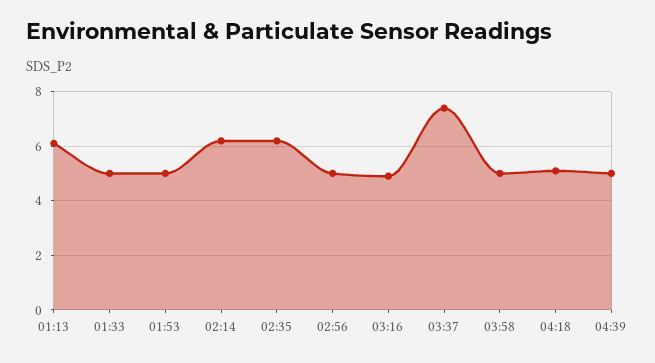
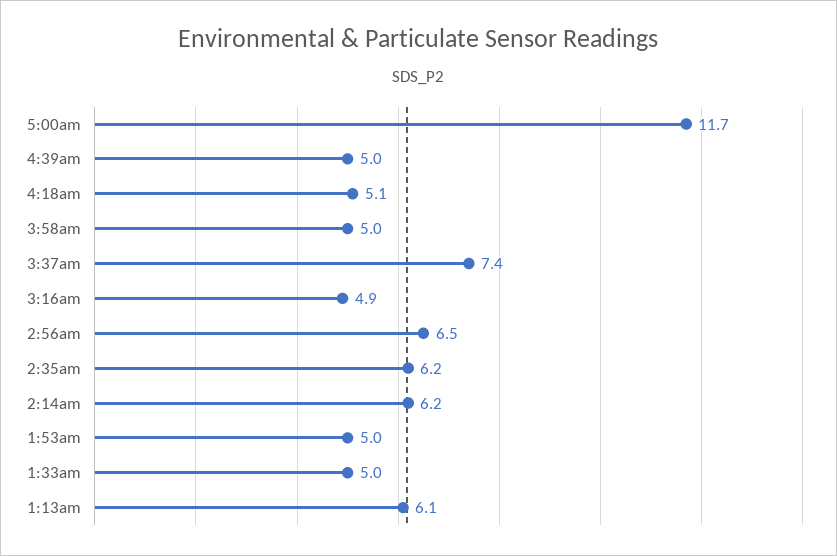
02:56: 5 -> 6.5
5:00am: none -> 11.7

